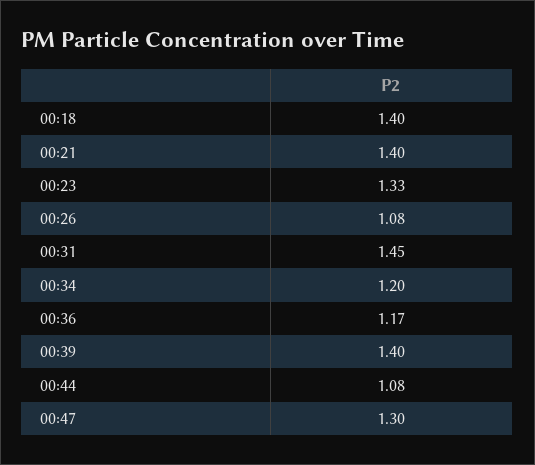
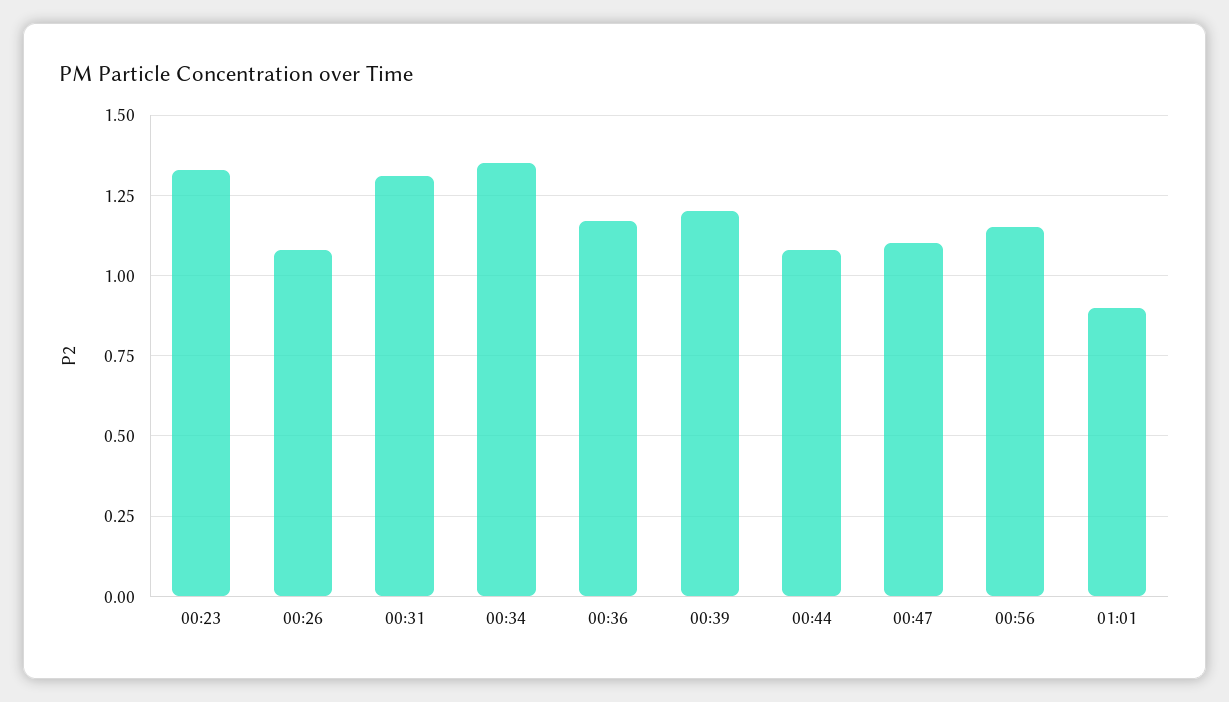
00:18: 1.4 -> none
00:21: 1.4 -> none
00:31: 1.45 -> 1.3
00:34: 1.2 -> 1.35
00:39: 1.4 -> 1.2
00:47: 1.3 -> 1.1
00:56: none -> 1.15
01:01: none -> 0.9

